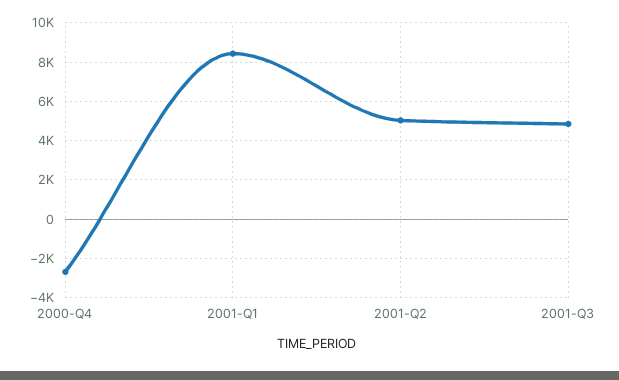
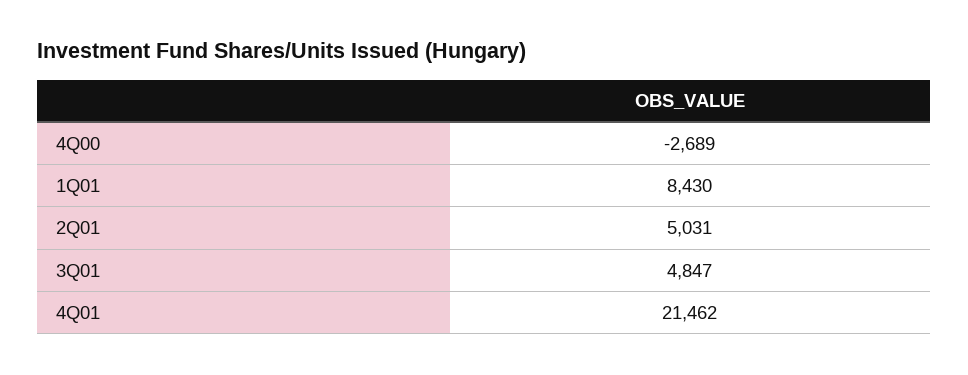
4Q01: none -> 21462

